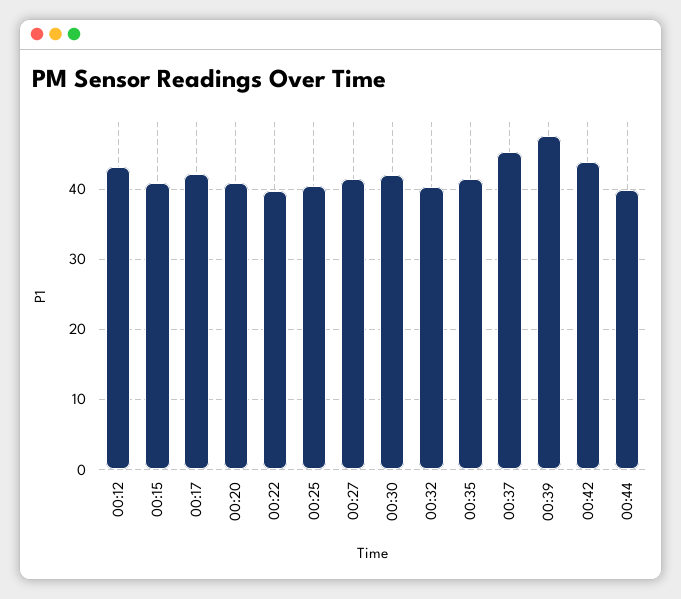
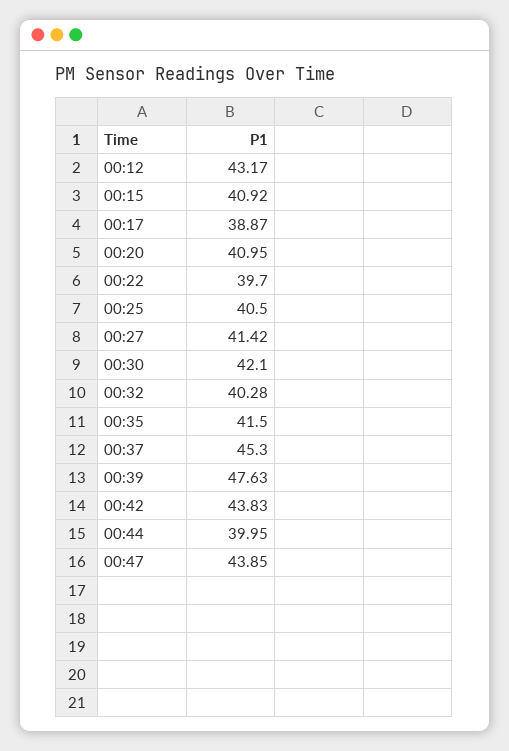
00:17: 42 -> 38.87
00:47: none -> 43.85

